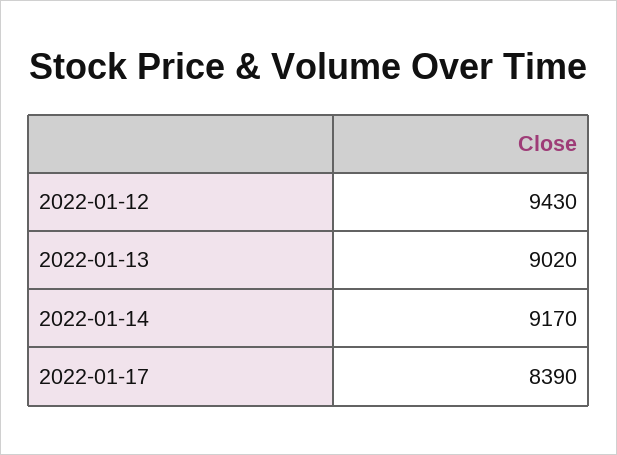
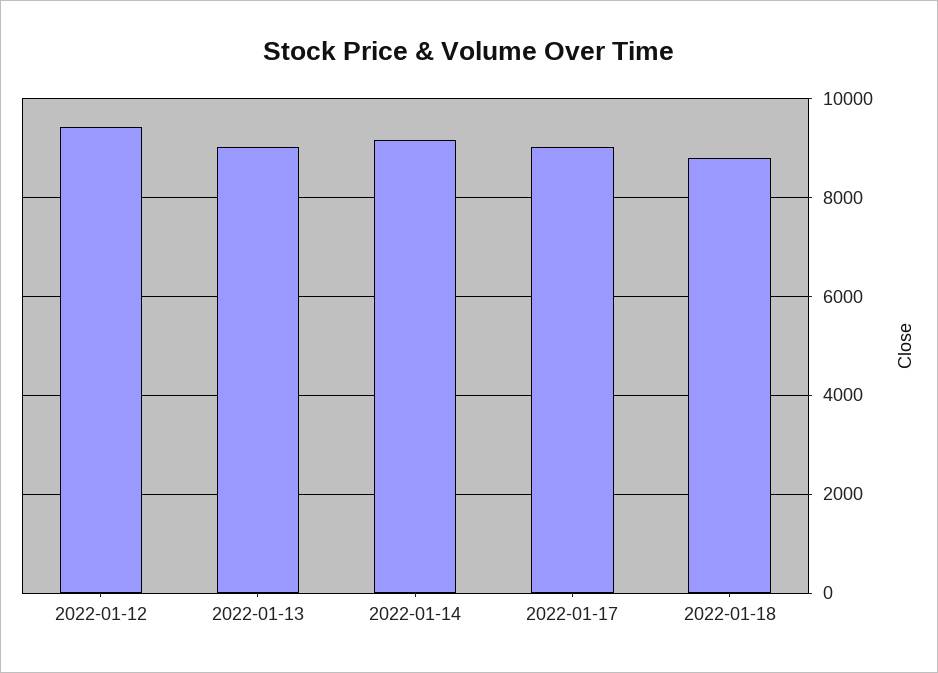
2022-01-17: 8390 -> 9000
2022-01-18: none -> 8800

